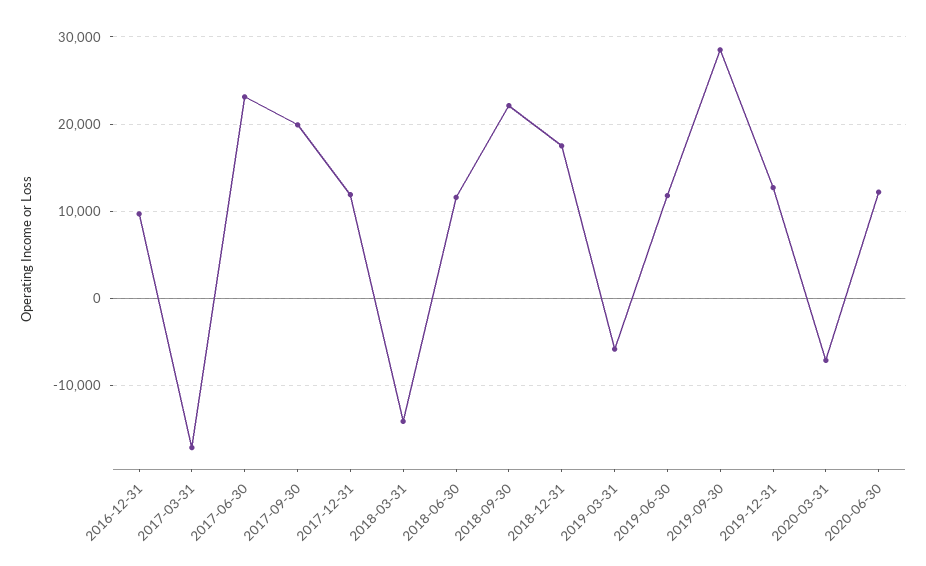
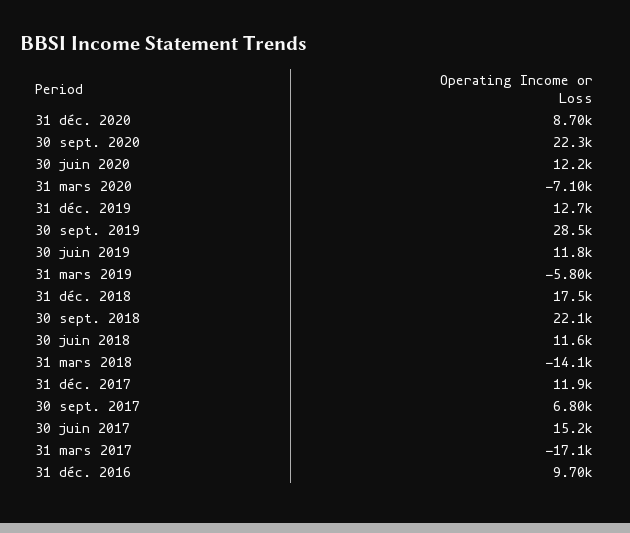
2017-06-30: 23000 -> 15200
2017-09-30: 20000 -> 6800
31 déc. 2020: none -> 8700
30 sept. 2020: none -> 22300

